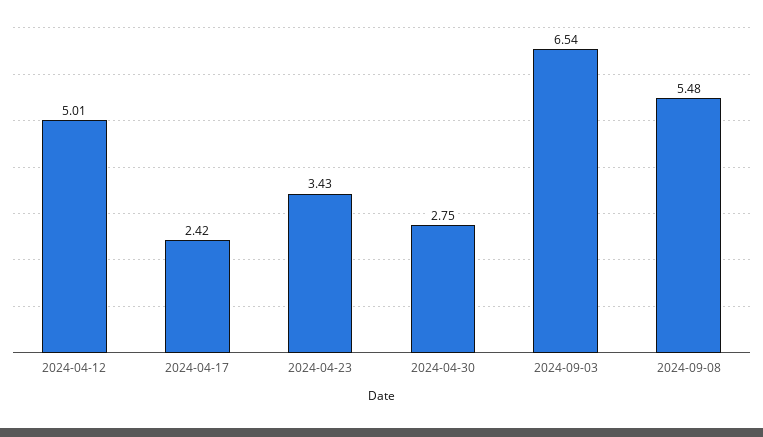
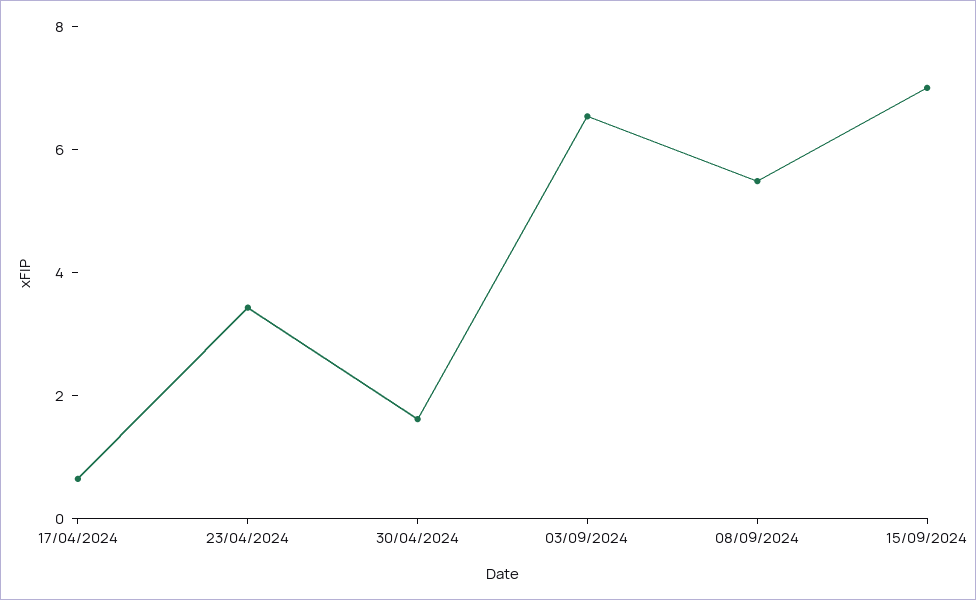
2024-04-12: 5.01 -> none
2024-04-17: 2.42 -> 0.5
2024-04-30: 2.75 -> 1.5
15/09/2024: none -> 7

